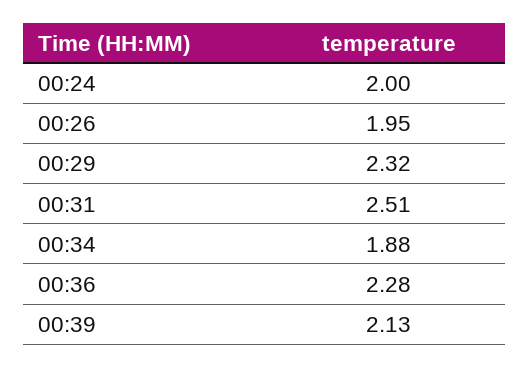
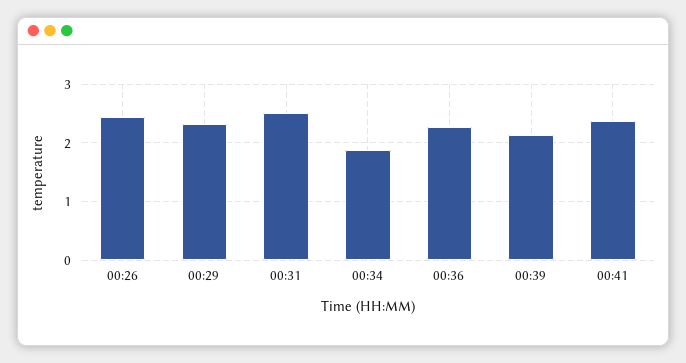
00:24: 2 -> none
00:26: 1.95 -> 2.4
00:41: none -> 2.4

